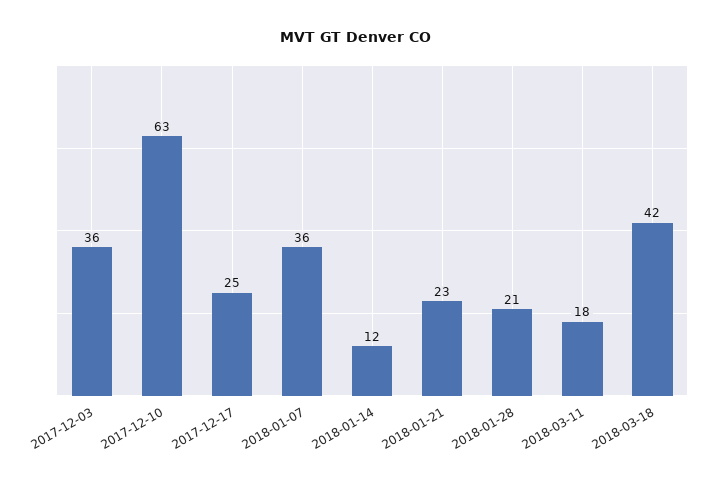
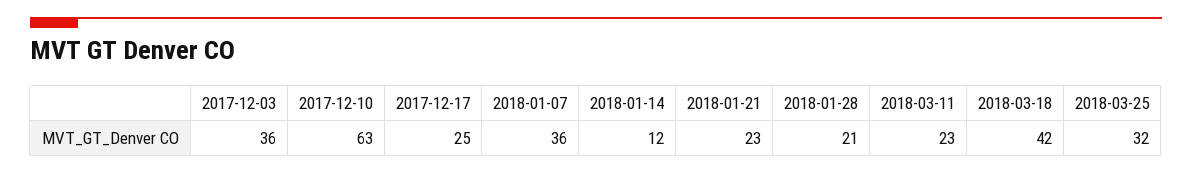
2018-03-11: 18 -> 23
2018-03-25: none -> 32

